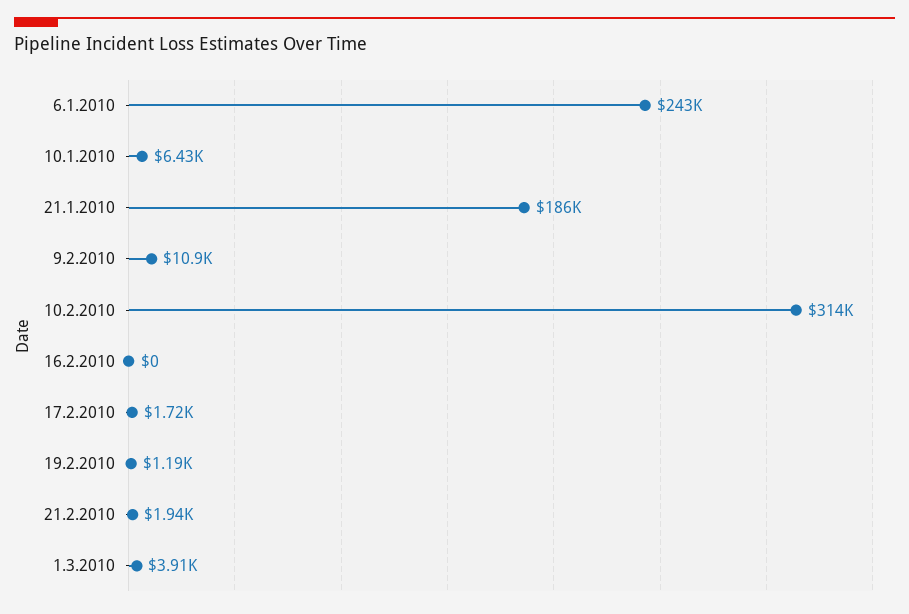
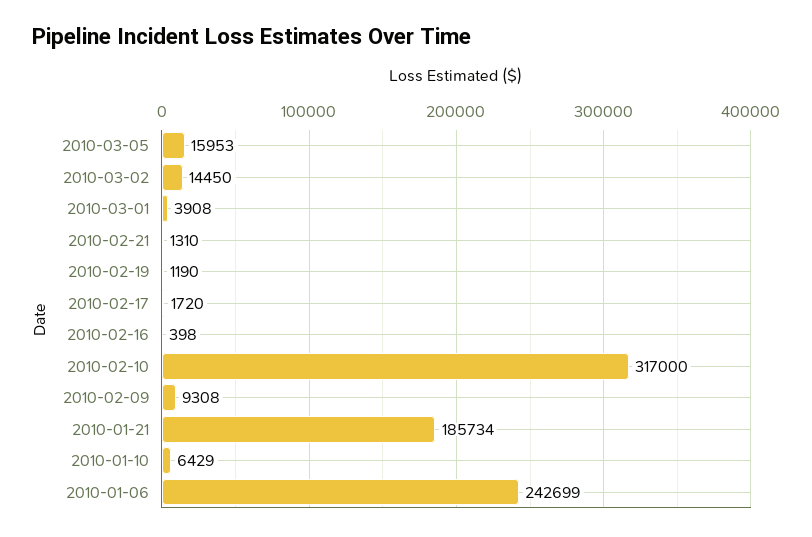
9.2.2010: 10900 -> 9308
10.2.2010: 314000 -> 317000
16.2.2010: 0 -> 398
21.2.2010: 1940 -> 1310
2010-03-05: none -> 15953
2010-03-02: none -> 14450

